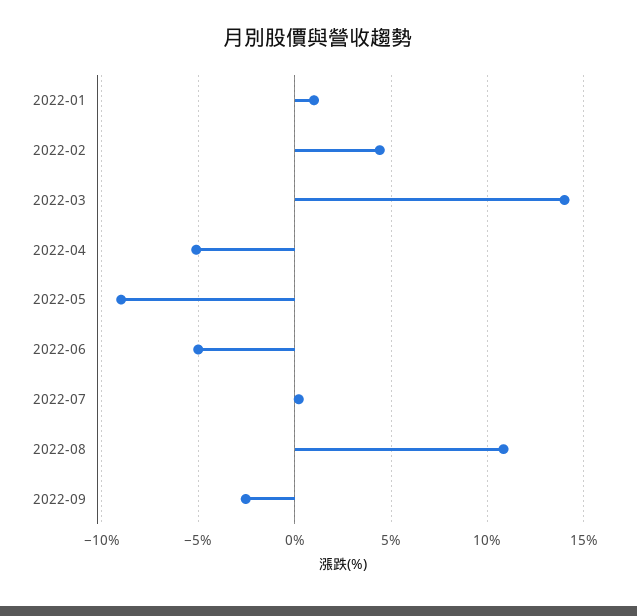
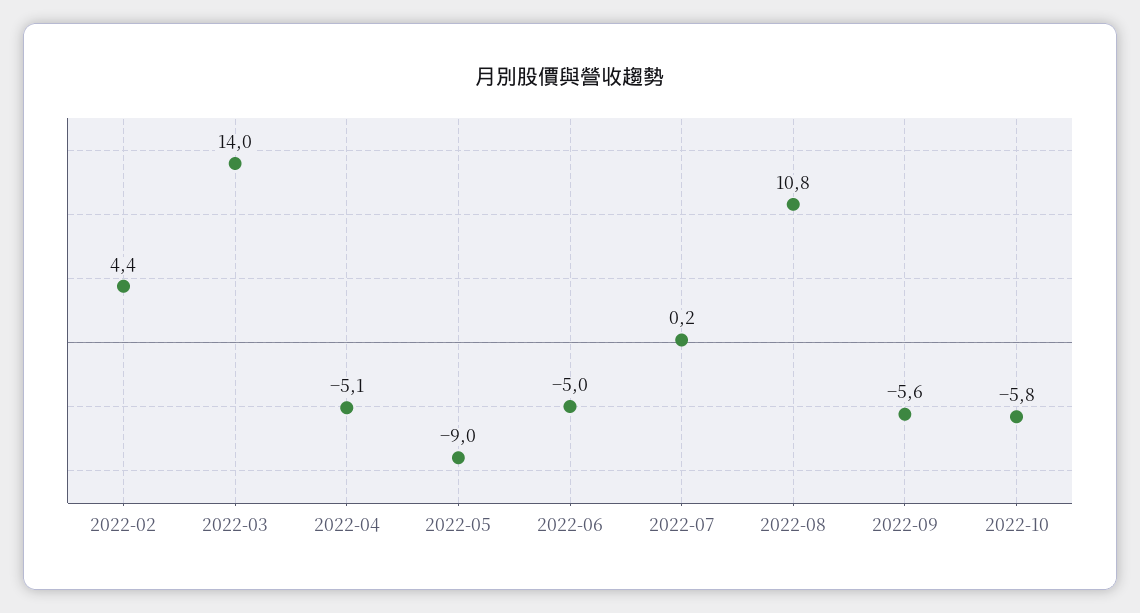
2022-01: 1 -> none
2022-09: -2.5 -> -5.6
2022-10: none -> -5.8

